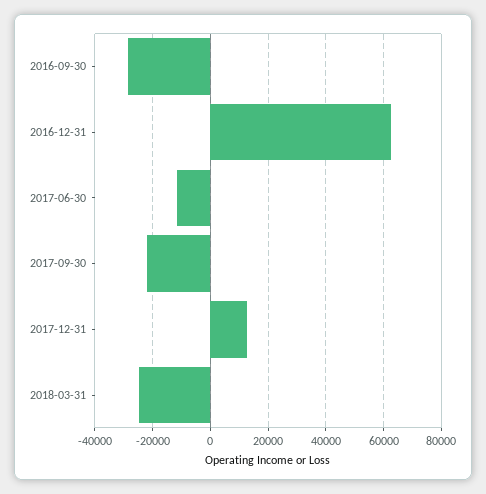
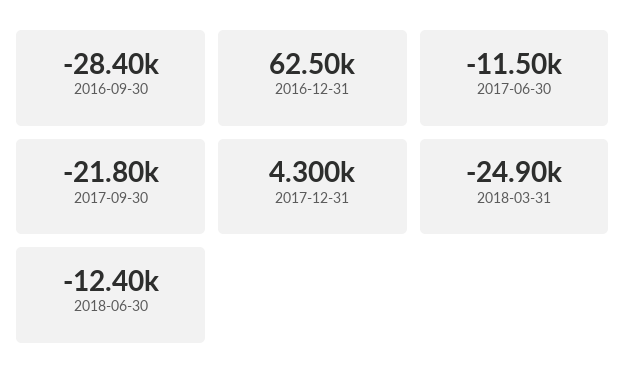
2017-12-31: 12500 -> 4300
2018-06-30: none -> -12400

